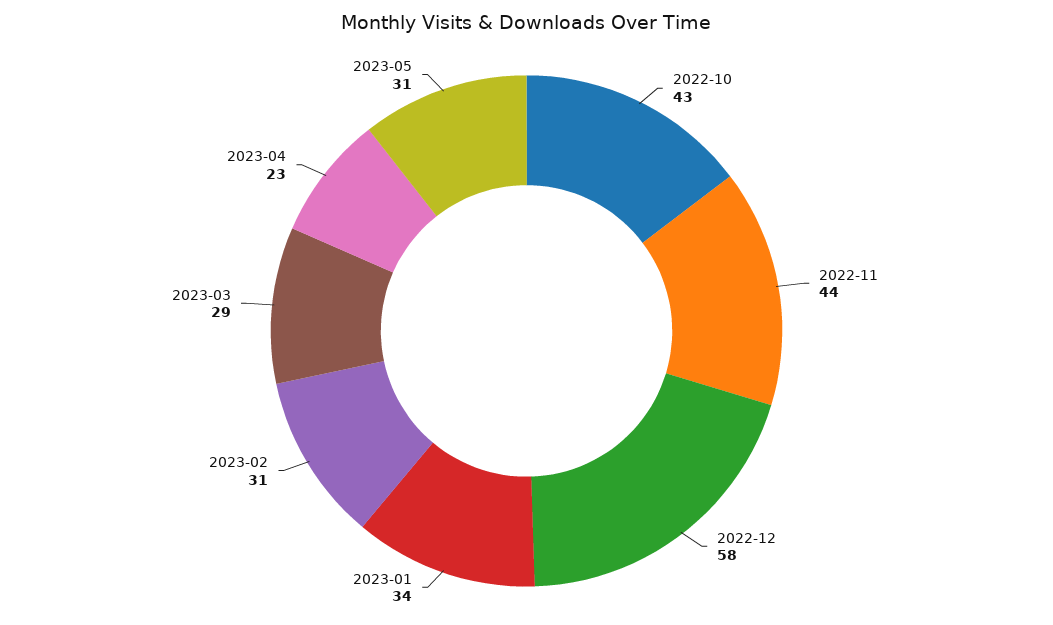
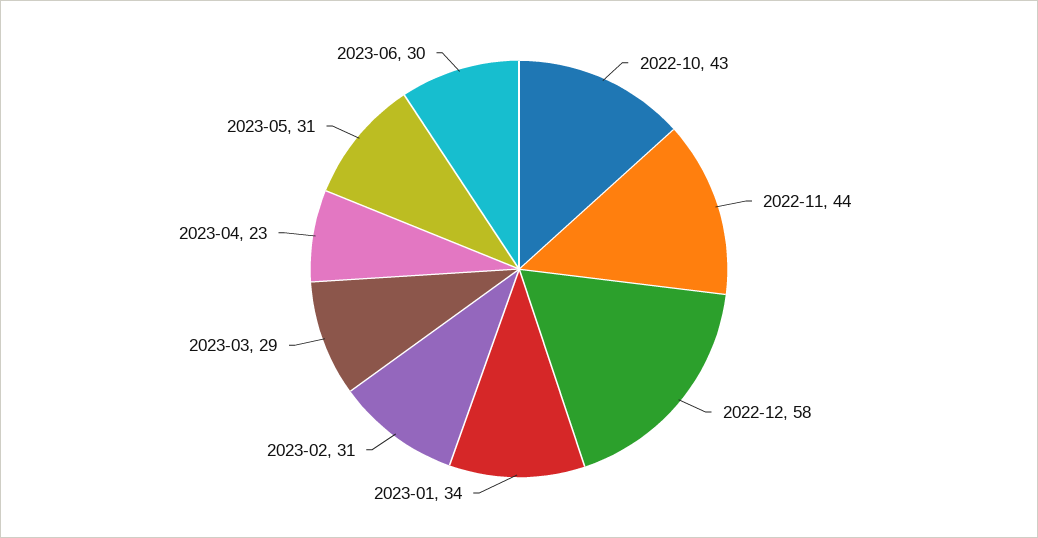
2023-06: none -> 30

